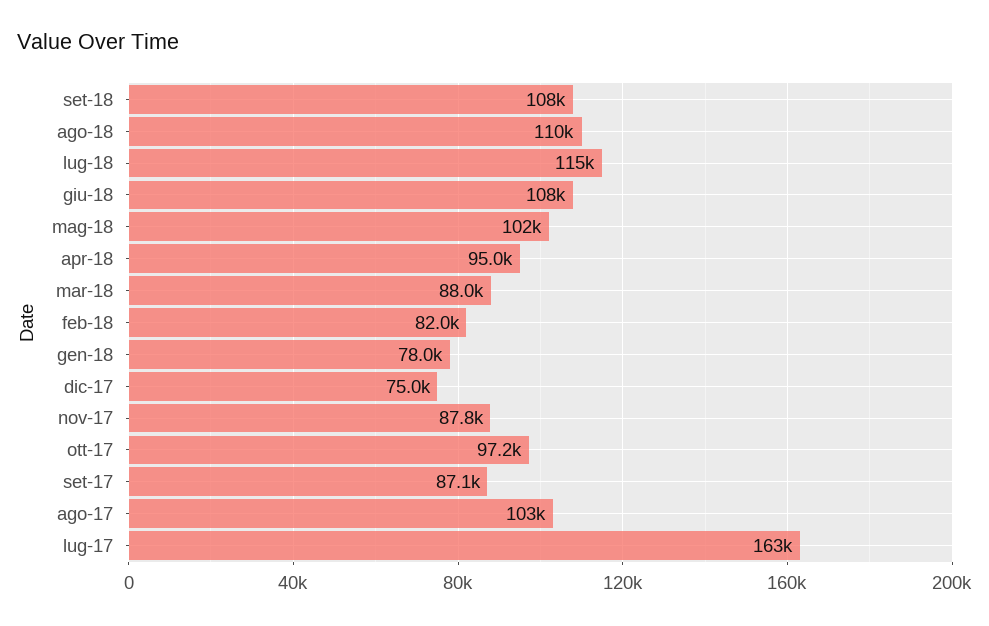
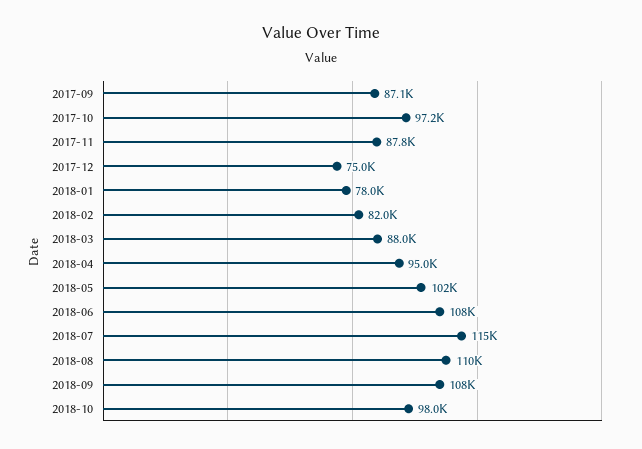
ago-17: 103000 -> none
lug-17: 163000 -> none
2018-10: none -> 98000

